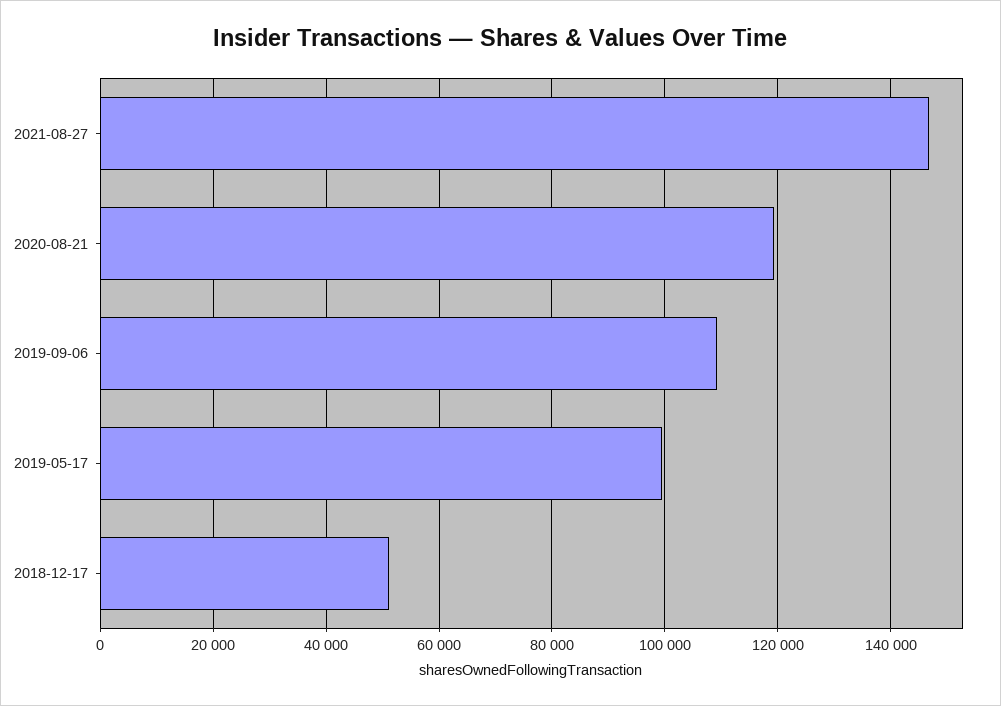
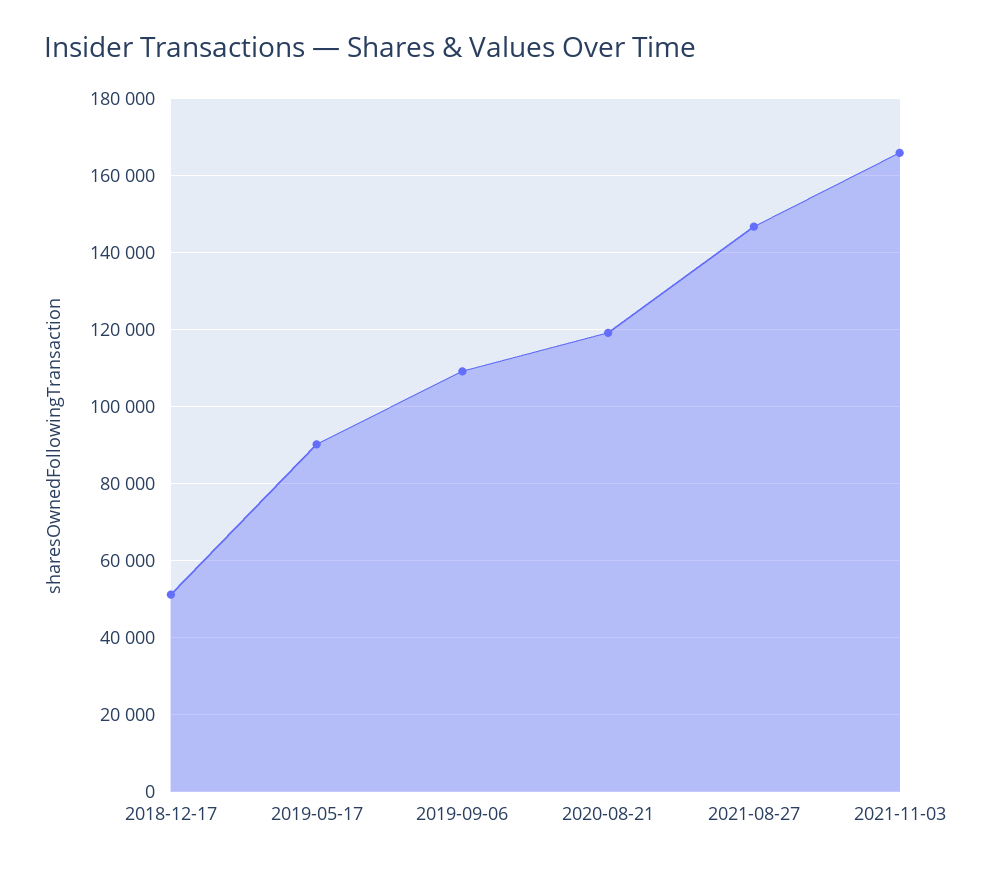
2019-05-17: 100000 -> 90000
2021-11-03: none -> 166000

